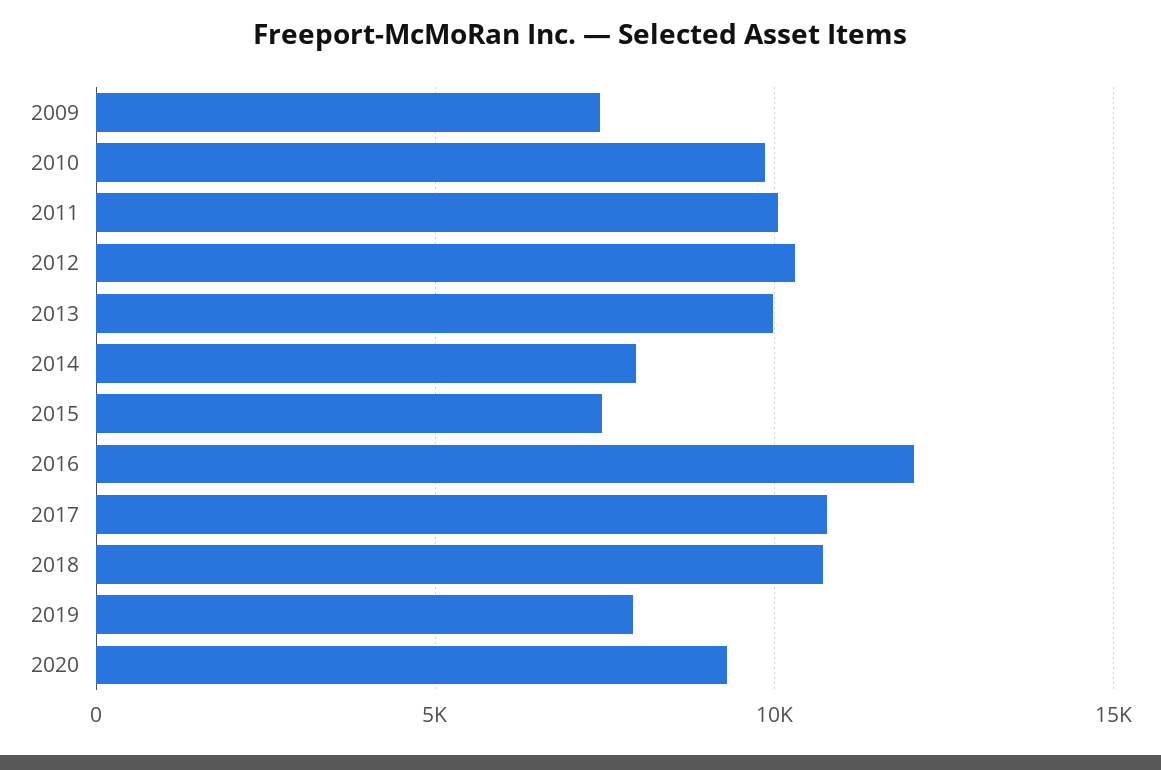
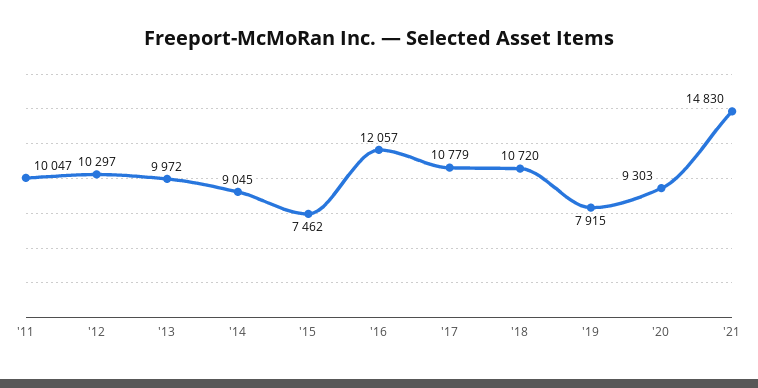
2009: 7500 -> none
2010: 10000 -> none
2014: 8000 -> 9045
'21: none -> 14830

